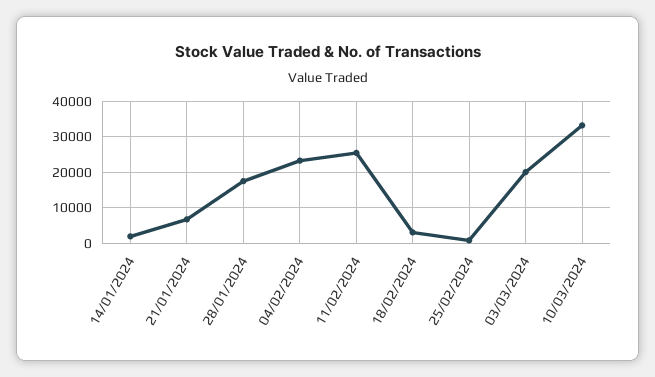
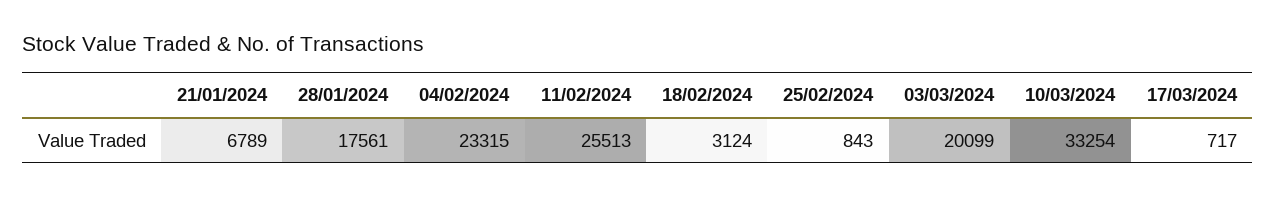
14/01/2024: 2000 -> none
17/03/2024: none -> 717

